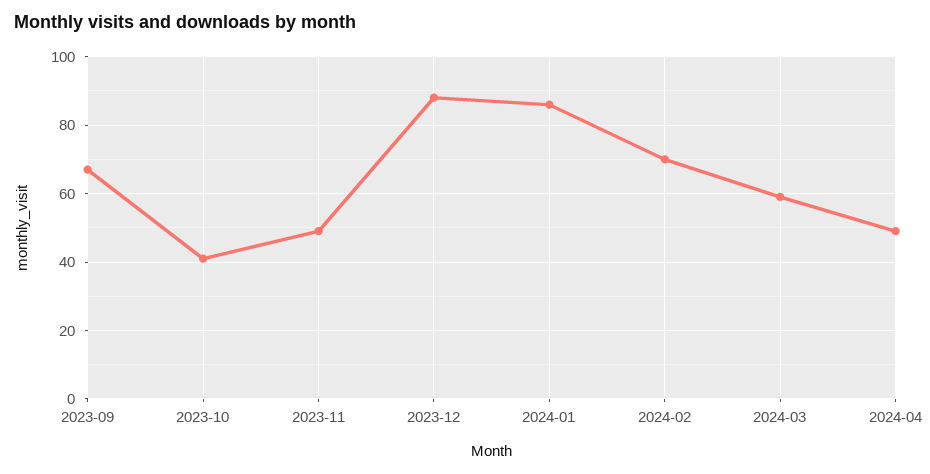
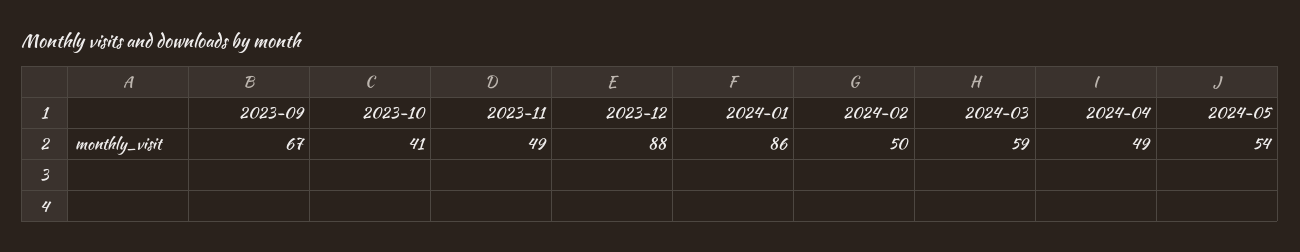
2024-02: 70 -> 50
2024-05: none -> 54

